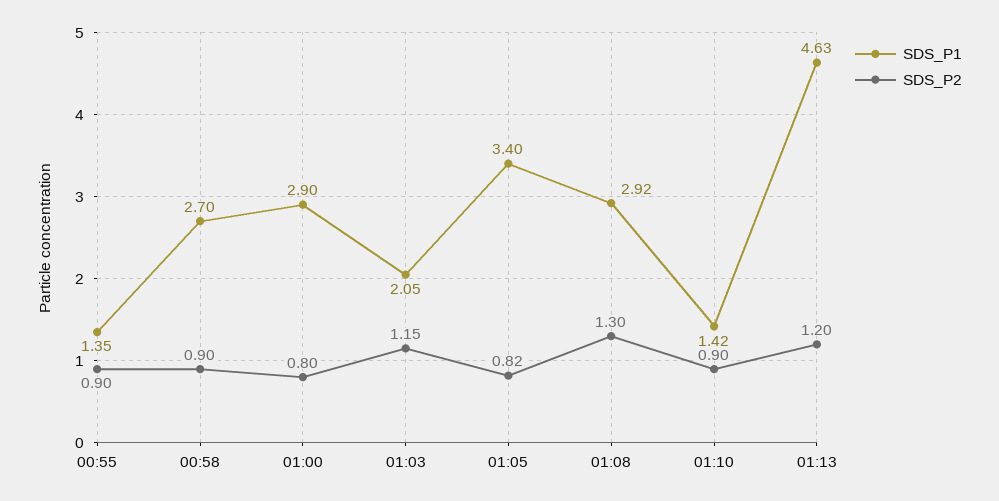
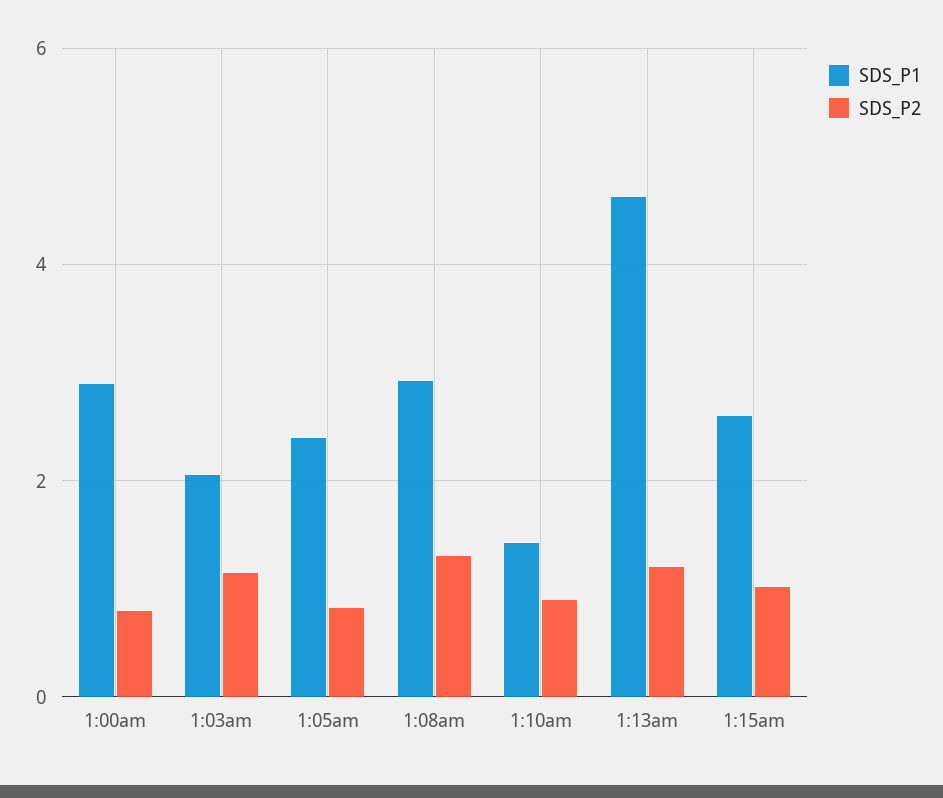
SDS_P1, 00:55: 1.35 -> none
SDS_P2, 00:55: 0.9 -> none
SDS_P1, 00:58: 2.7 -> none
SDS_P2, 00:58: 0.9 -> none
SDS_P1, 01:05: 3.4 -> 2.4
SDS_P1, 1:15am: none -> 2.6
SDS_P2, 1:15am: none -> 1

